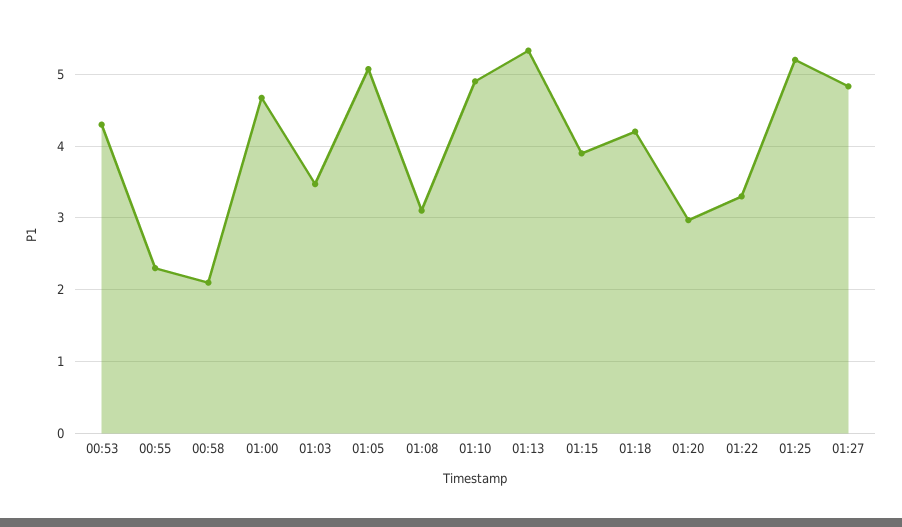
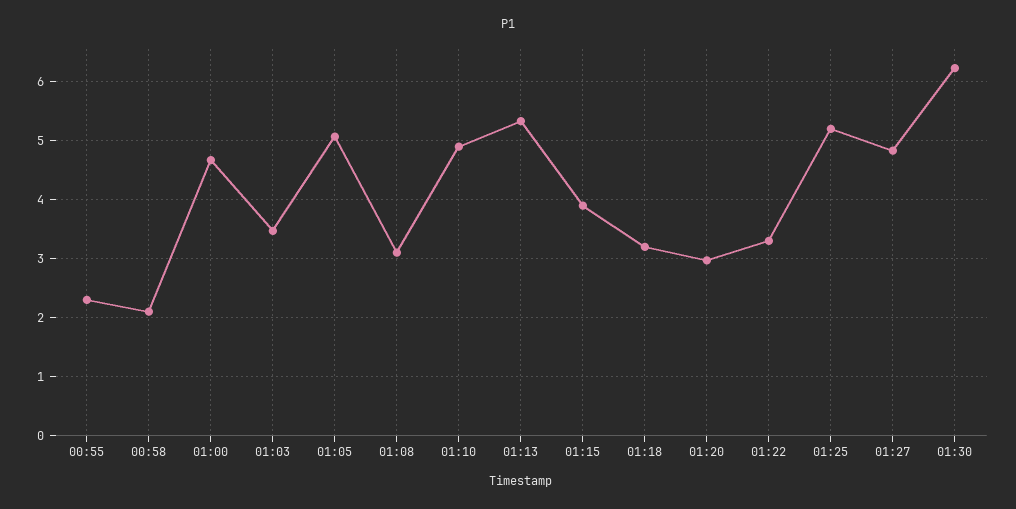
00:53: 4.3 -> none
01:18: 4.2 -> 3.2
01:30: none -> 6.2

